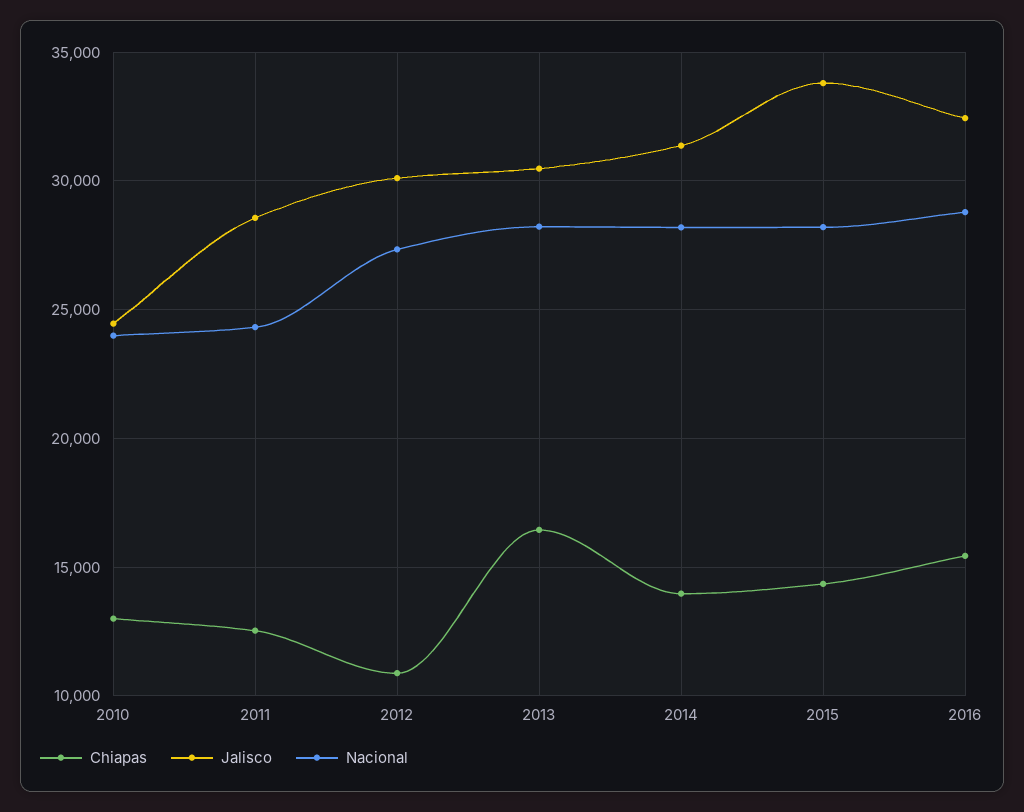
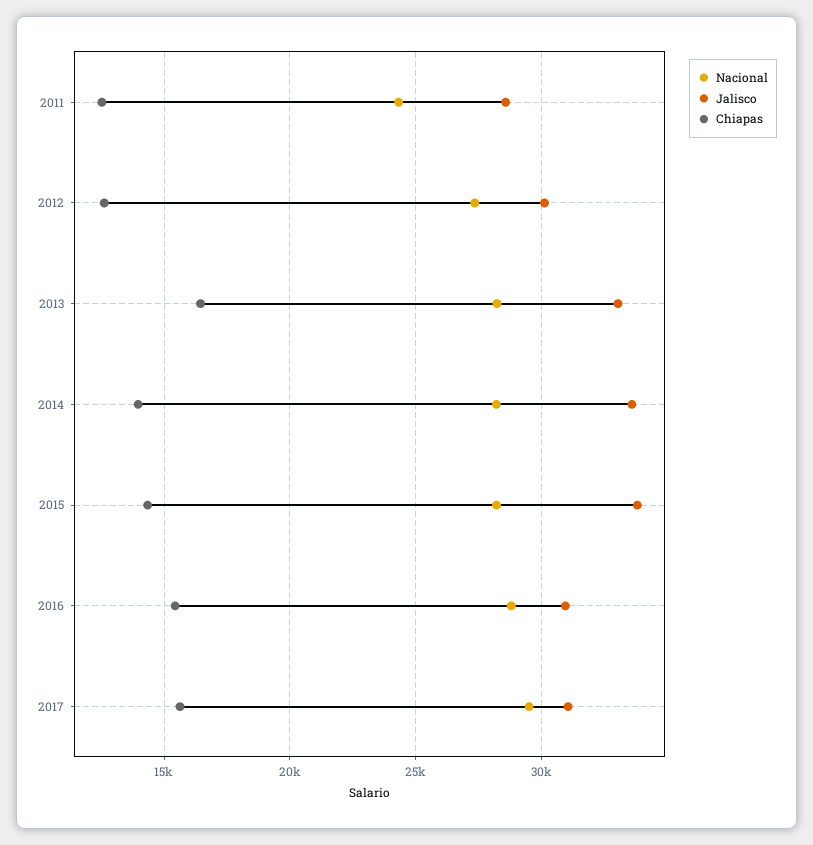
Chiapas, 2010: 13000 -> none
Jalisco, 2010: 24500 -> none
Nacional, 2010: 24000 -> none
Chiapas, 2012: 11000 -> 12500
Jalisco, 2013: 30500 -> 33000
Jalisco, 2014: 31500 -> 33500
Jalisco, 2016: 32500 -> 31000
Nacional, 2017: none -> 29500
Jalisco, 2017: none -> 31000
Chiapas, 2017: none -> 15500

